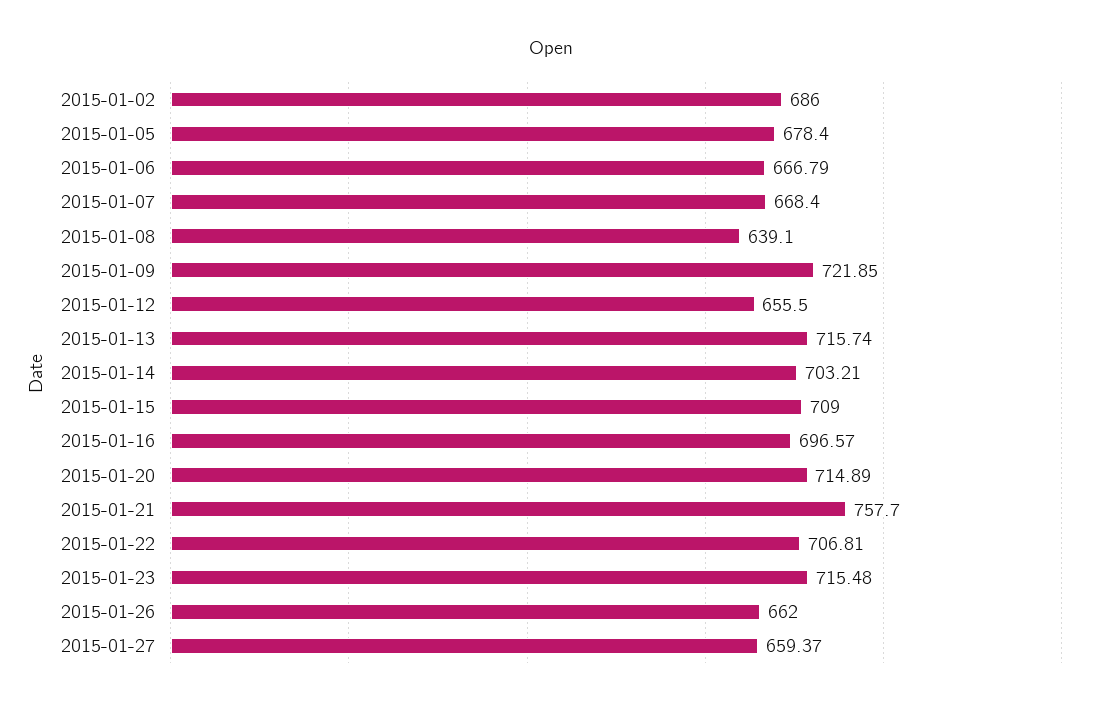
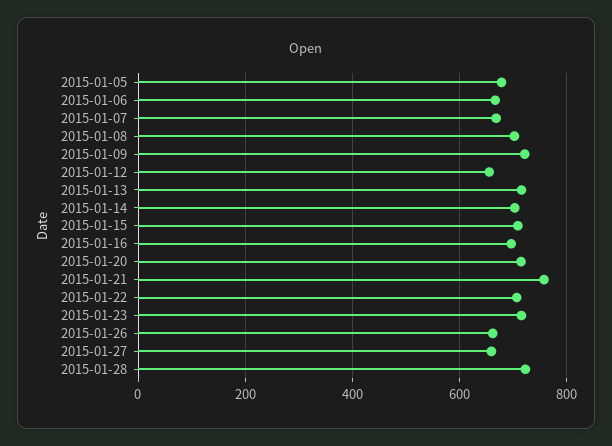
2015-01-02: 686 -> none
2015-01-08: 639.1 -> 700
2015-01-28: none -> 720

